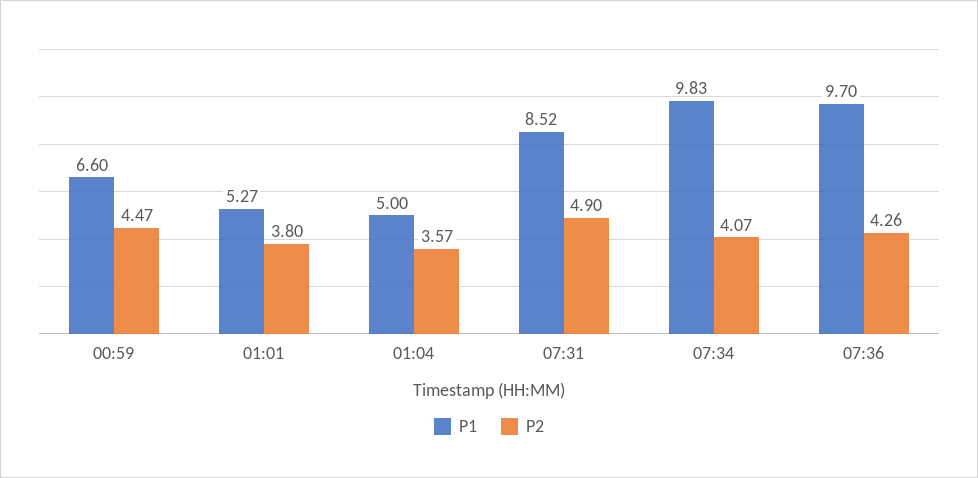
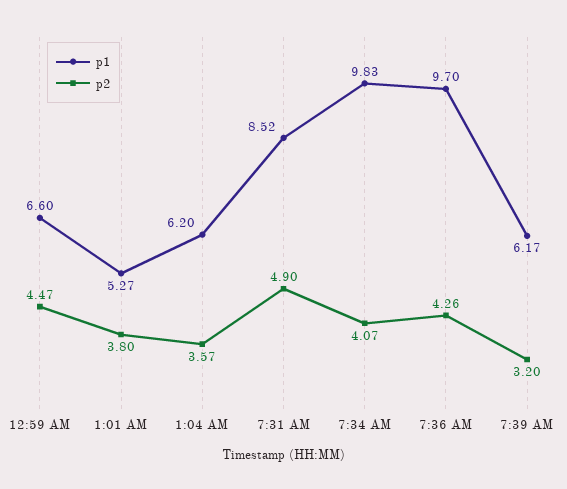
P1, 01:04: 5 -> 6.2
P1, 7:39 AM: none -> 6.17
P2, 7:39 AM: none -> 3.2

